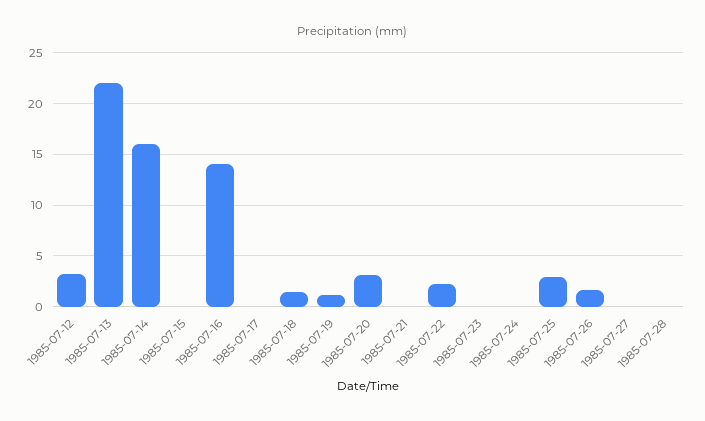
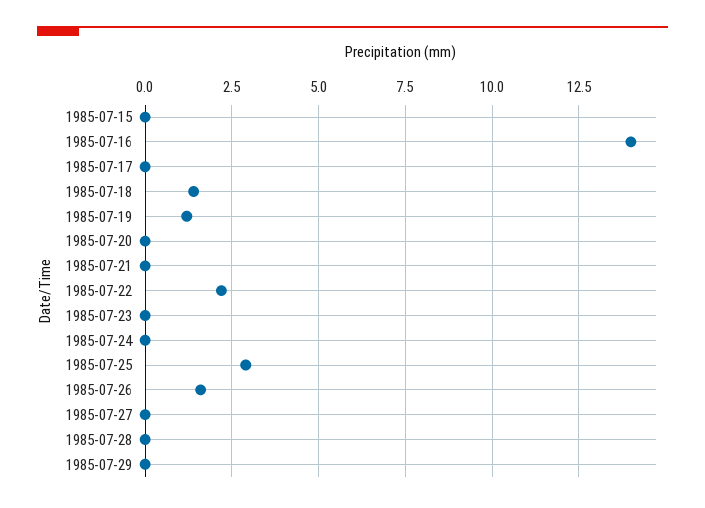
1985-07-12: 3 -> none
1985-07-13: 22 -> none
1985-07-14: 16 -> none
1985-07-20: 3 -> 0
1985-07-29: none -> 0

